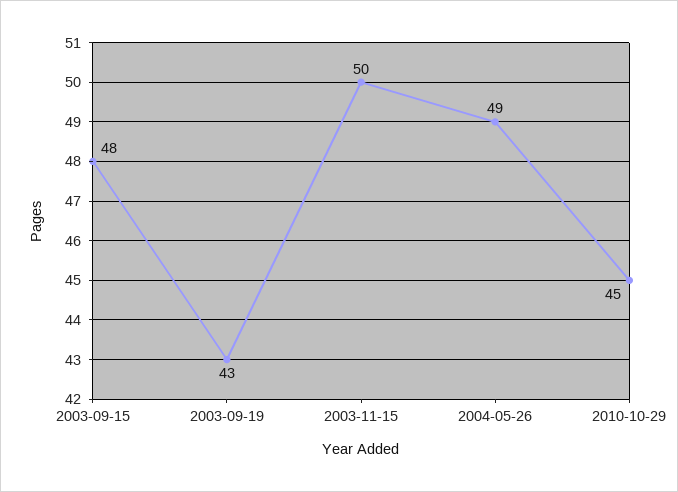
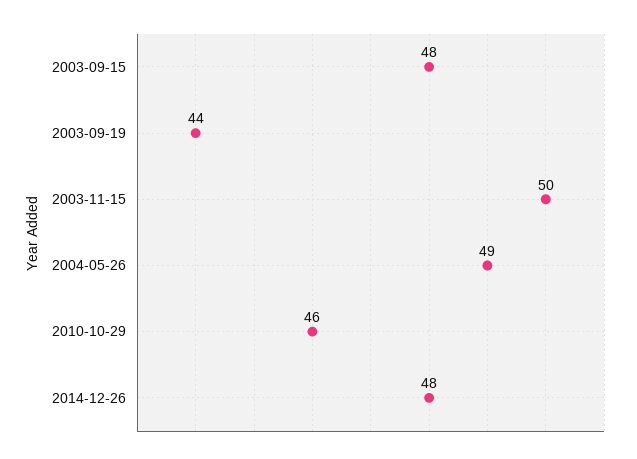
2003-09-19: 43 -> 44
2010-10-29: 45 -> 46
2014-12-26: none -> 48

